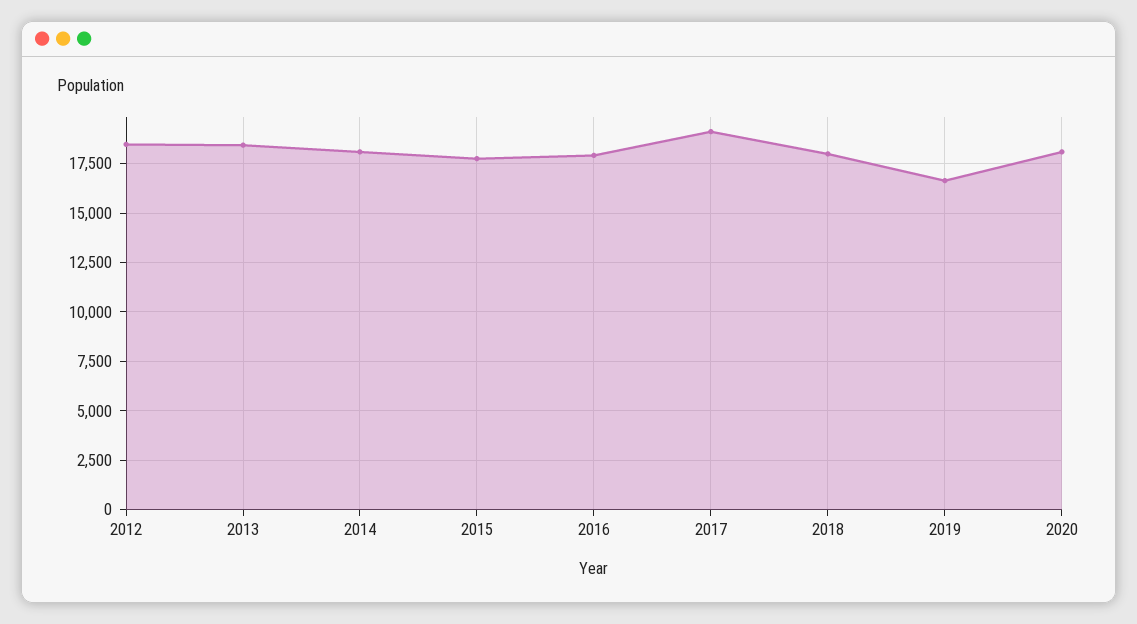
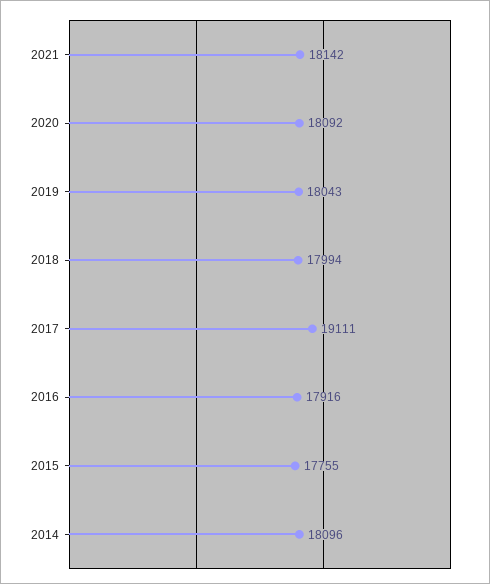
2012: 18500 -> none
2013: 18500 -> none
2019: 16500 -> 18043
2021: none -> 18142

